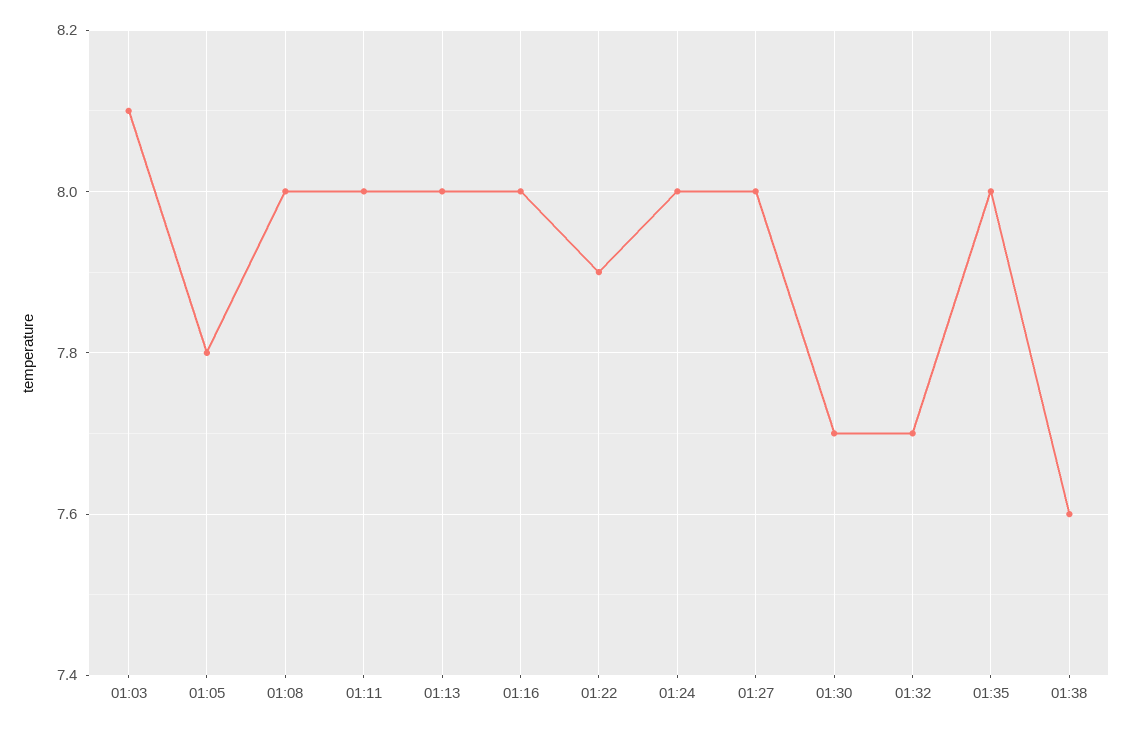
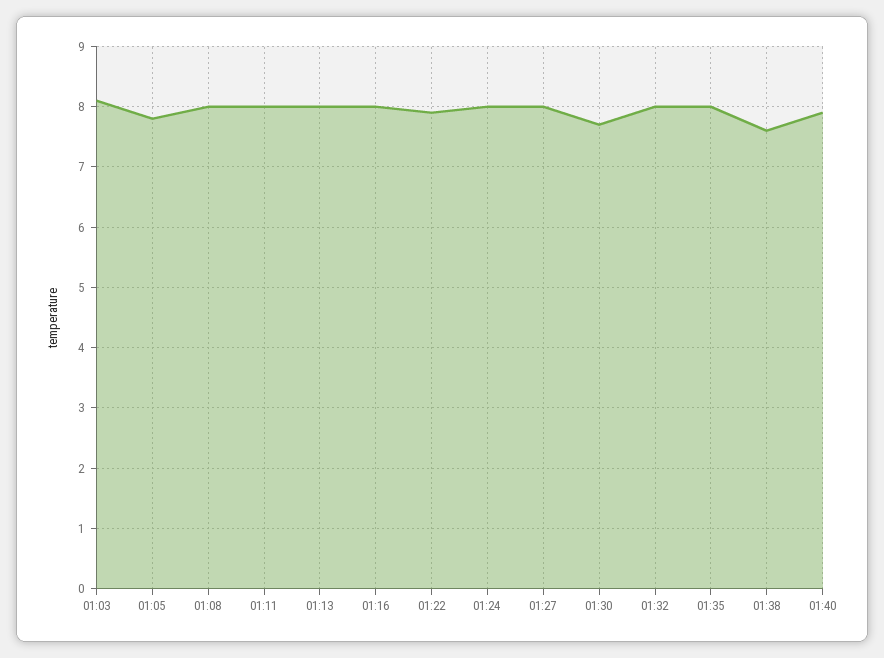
01:32: 7.7 -> 8
01:40: none -> 7.9

